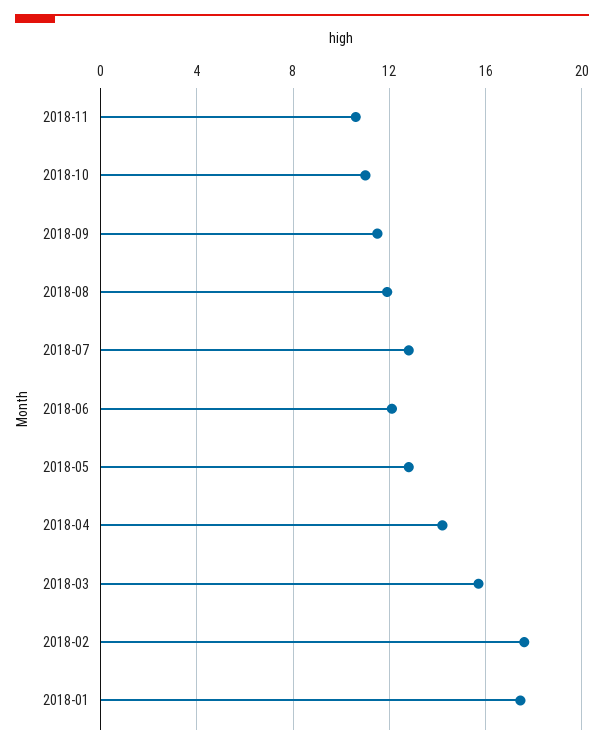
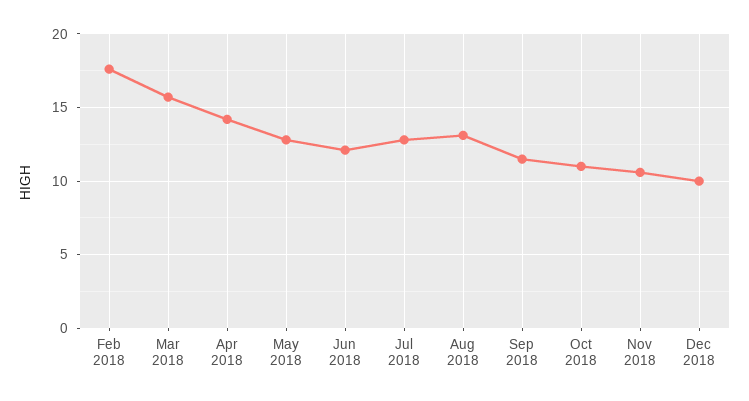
2018-08: 12 -> 13
2018-01: 17.5 -> none
Dec 2018: none -> 10

